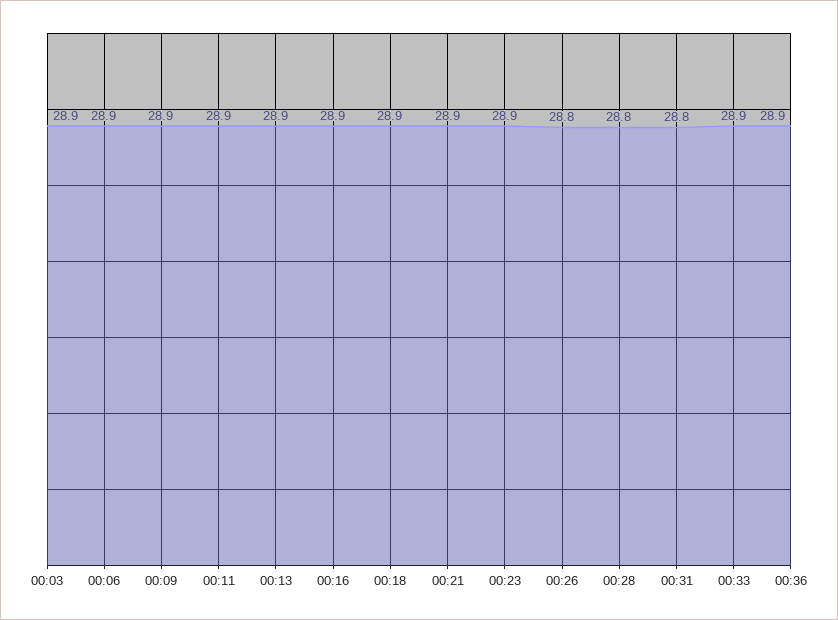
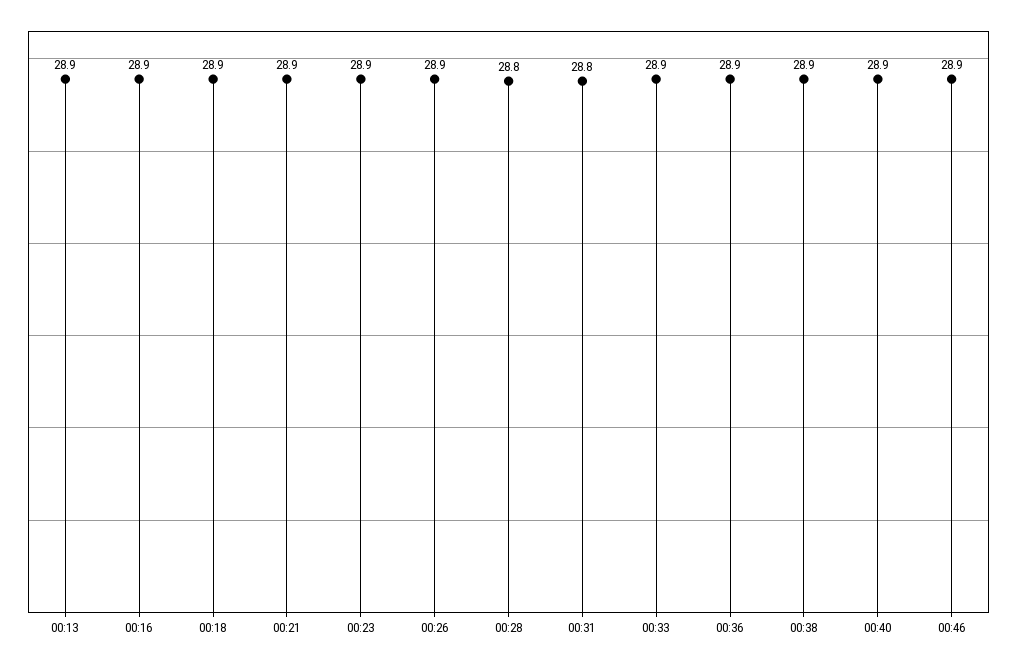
00:03: 28.9 -> none
00:06: 28.9 -> none
00:09: 28.9 -> none
00:11: 28.9 -> none
00:26: 28.8 -> 28.9
00:38: none -> 28.9
00:40: none -> 28.9
00:46: none -> 28.9

